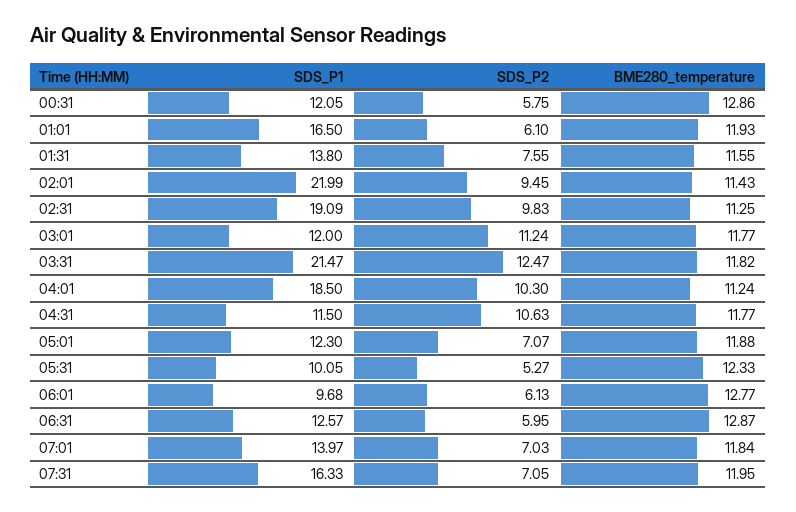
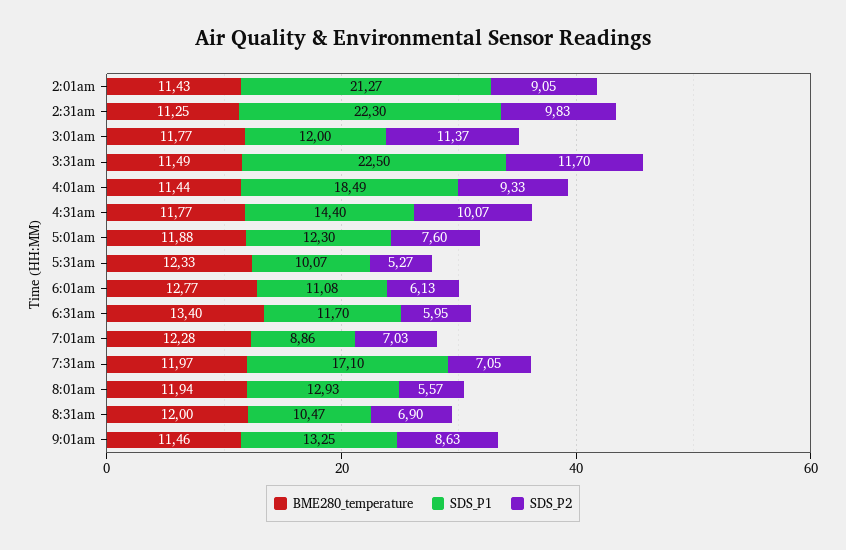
SDS_P1, 00:31: 12.05 -> none
SDS_P2, 00:31: 5.75 -> none
BME280_temperature, 00:31: 12.86 -> none
SDS_P1, 01:01: 16.5 -> none
SDS_P2, 01:01: 6.1 -> none
BME280_temperature, 01:01: 11.93 -> none
SDS_P1, 01:31: 13.8 -> none
SDS_P2, 01:31: 7.55 -> none
BME280_temperature, 01:31: 11.55 -> none
SDS_P1, 02:01: 21.99 -> 21.27
SDS_P2, 02:01: 9.45 -> 9.05
SDS_P1, 02:31: 19.09 -> 22.3
SDS_P2, 03:01: 11.24 -> 11.37
SDS_P1, 03:31: 21.47 -> 22.5
SDS_P2, 03:31: 12.47 -> 11.7
BME280_temperature, 03:31: 11.82 -> 11.49
SDS_P1, 04:01: 18.5 -> 18.49
SDS_P2, 04:01: 10.3 -> 9.33
BME280_temperature, 04:01: 11.24 -> 11.44
SDS_P1, 04:31: 11.5 -> 14.4
SDS_P2, 04:31: 10.63 -> 10.07
SDS_P2, 05:01: 7.07 -> 7.6
SDS_P1, 05:31: 10.05 -> 10.07
SDS_P1, 06:01: 9.68 -> 11.08
SDS_P1, 06:31: 12.57 -> 11.7
BME280_temperature, 06:31: 12.87 -> 13.4
SDS_P1, 07:01: 13.97 -> 8.86
BME280_temperature, 07:01: 11.84 -> 12.28
SDS_P1, 07:31: 16.33 -> 17.1
BME280_temperature, 07:31: 11.95 -> 11.97
BME280_temperature, 8:01am: none -> 11.94
SDS_P1, 8:01am: none -> 12.93
SDS_P2, 8:01am: none -> 5.57
BME280_temperature, 8:31am: none -> 12
SDS_P1, 8:31am: none -> 10.47
SDS_P2, 8:31am: none -> 6.9
BME280_temperature, 9:01am: none -> 11.46
SDS_P1, 9:01am: none -> 13.25
SDS_P2, 9:01am: none -> 8.63

